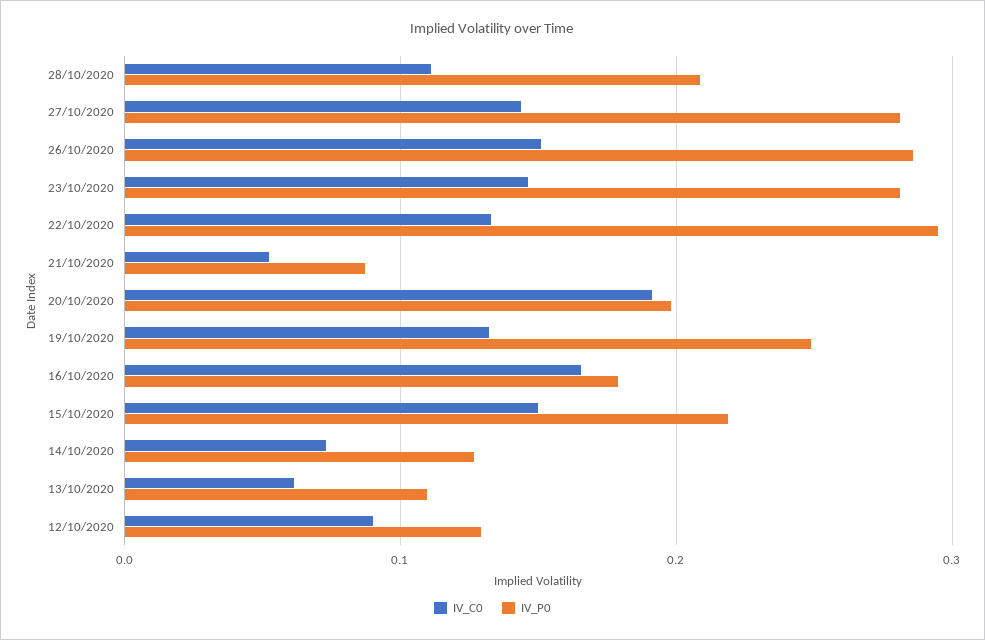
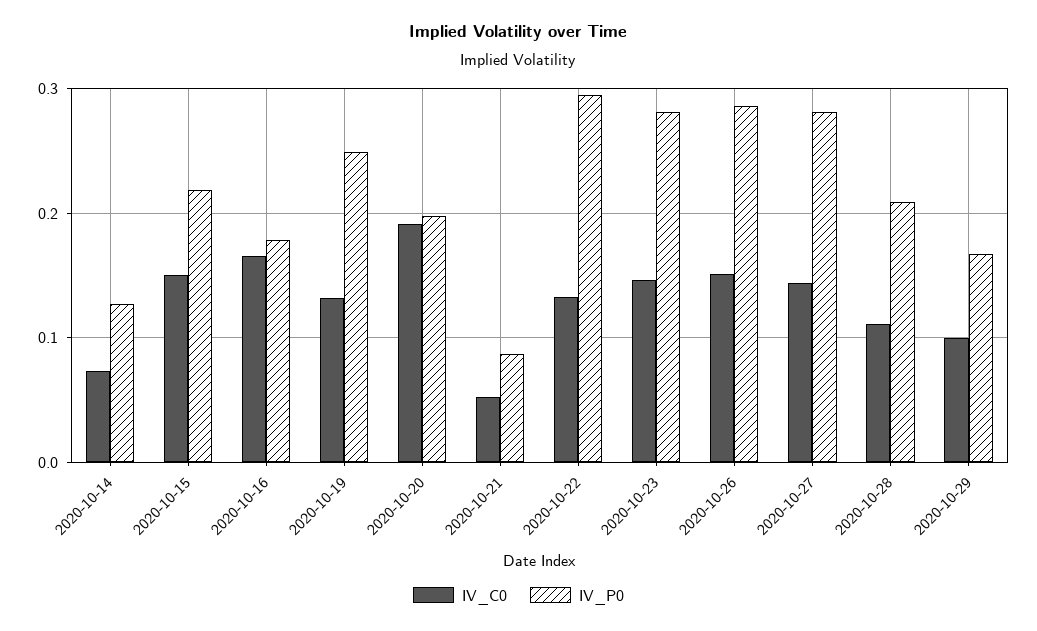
IV_C0, 13/10/2020: 0.06 -> none
IV_P0, 13/10/2020: 0.11 -> none
IV_C0, 12/10/2020: 0.09 -> none
IV_P0, 12/10/2020: 0.13 -> none
IV_C0, 2020-10-29: none -> 0.1
IV_P0, 2020-10-29: none -> 0.17

